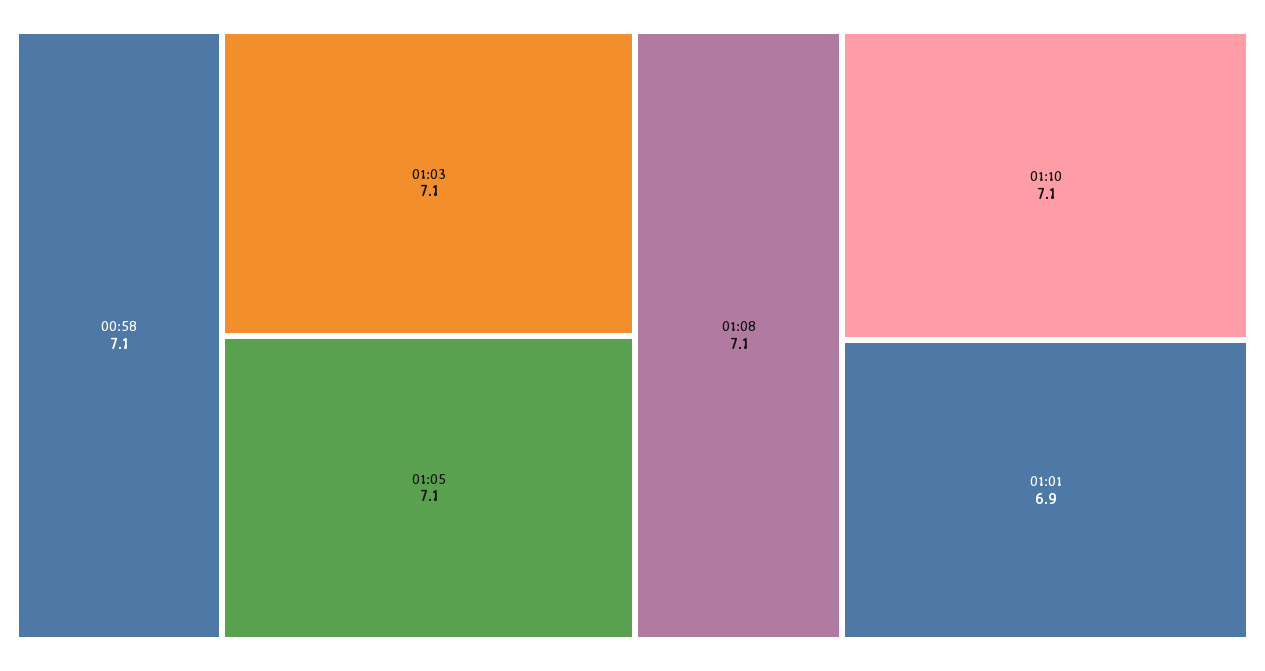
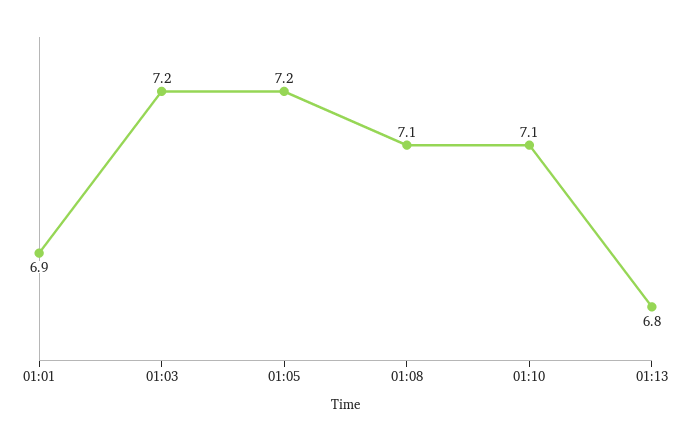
00:58: 7.1 -> none
01:03: 7.1 -> 7.2
01:05: 7.1 -> 7.2
01:13: none -> 6.8

